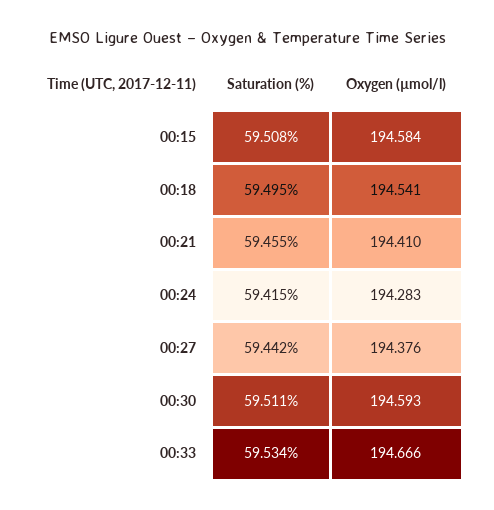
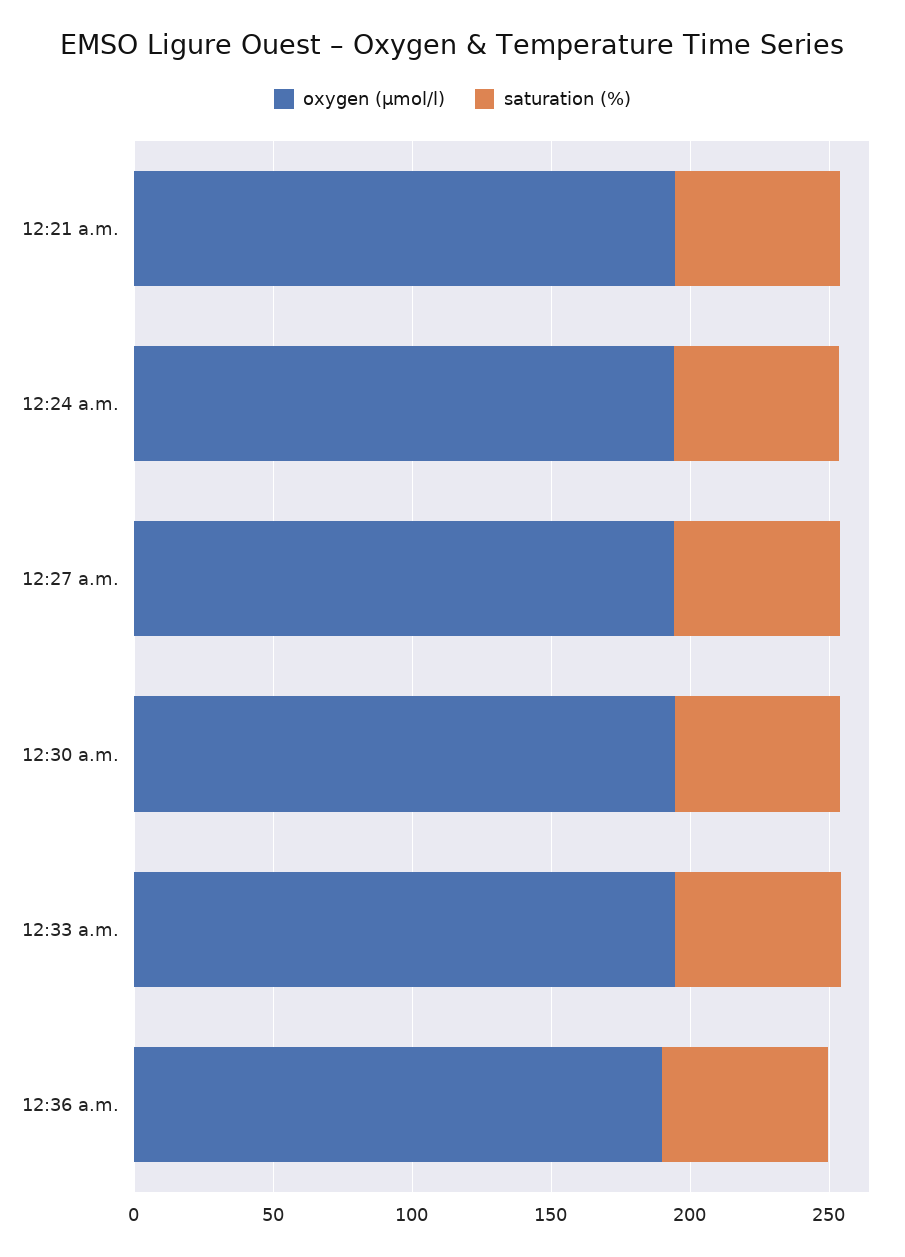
Saturation (%), 00:15: 59.508 -> none
Oxygen (µmol/l), 00:15: 194.584 -> none
Saturation (%), 00:18: 59.495 -> none
Oxygen (µmol/l), 00:18: 194.541 -> none
Oxygen (µmol/l), 12:36 a.m.: none -> 190
Saturation (%), 12:36 a.m.: none -> 60

